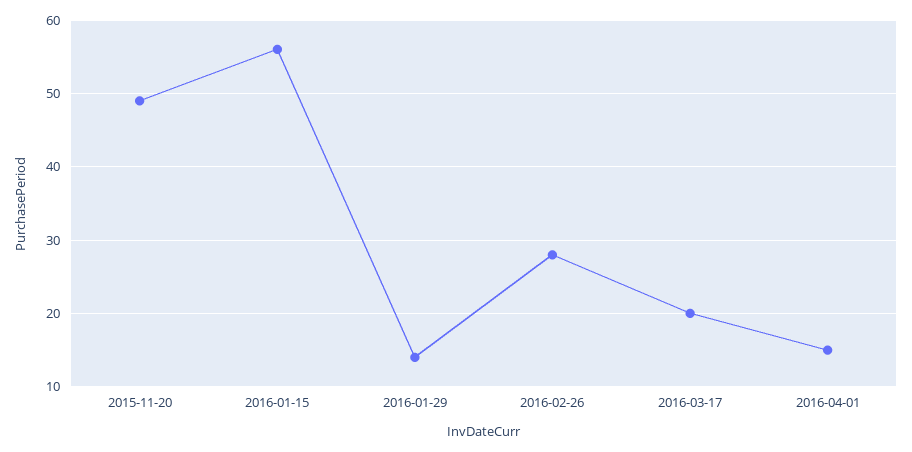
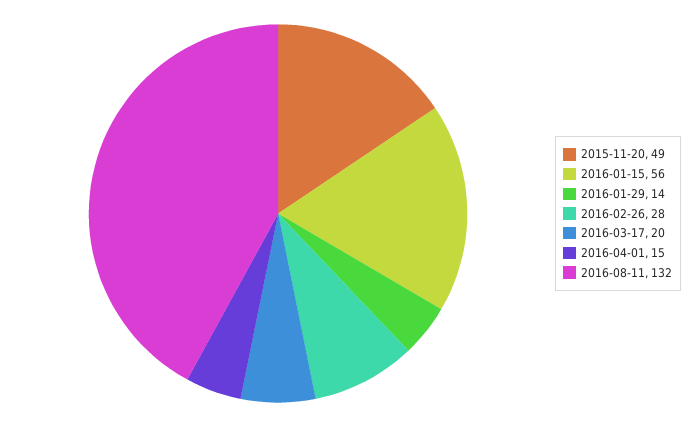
2016-08-11: none -> 132

